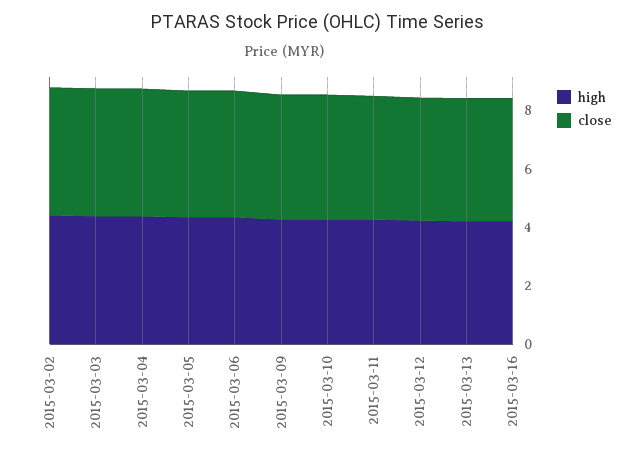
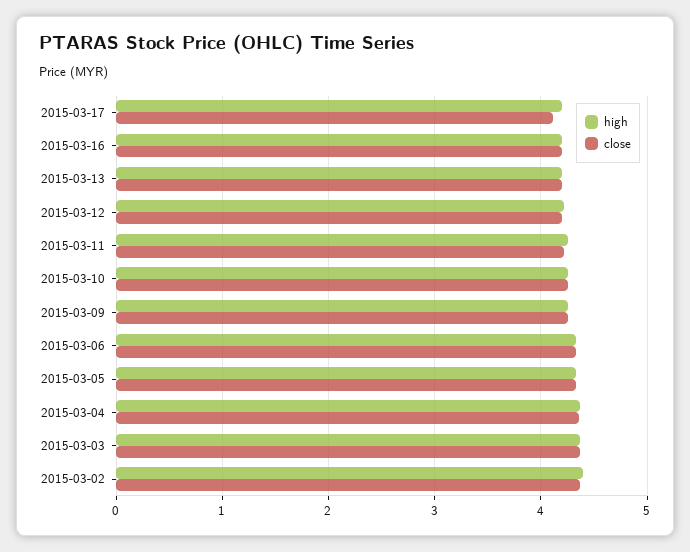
high, 2015-03-17: none -> 4.2
close, 2015-03-17: none -> 4.1

